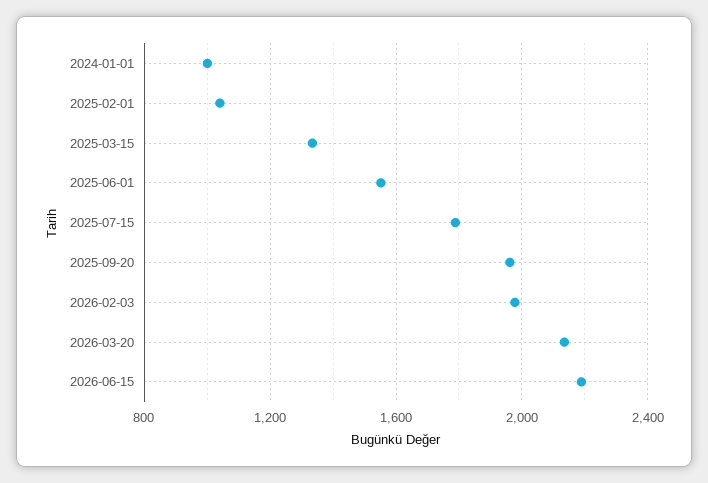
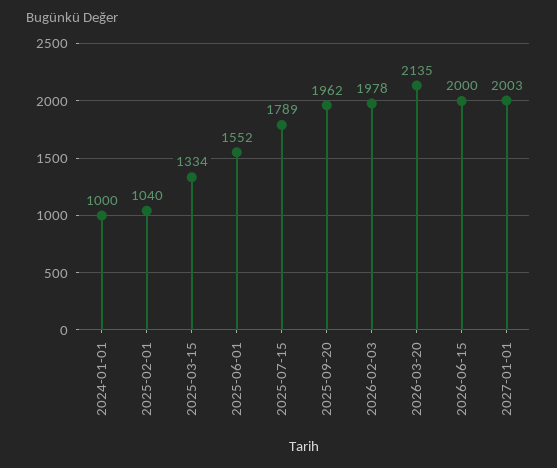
2026-06-15: 2200 -> 2000
2027-01-01: none -> 2003

